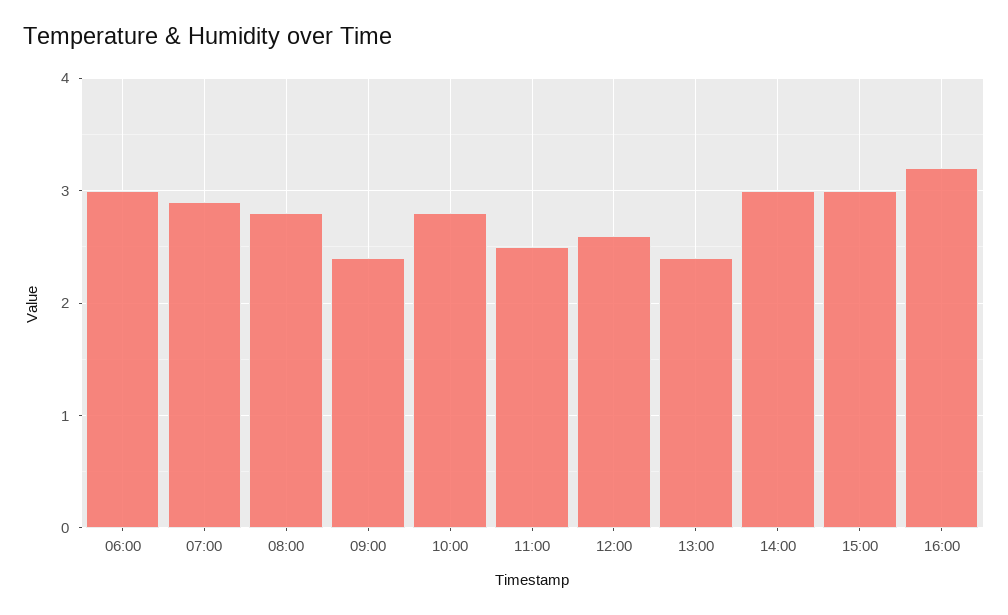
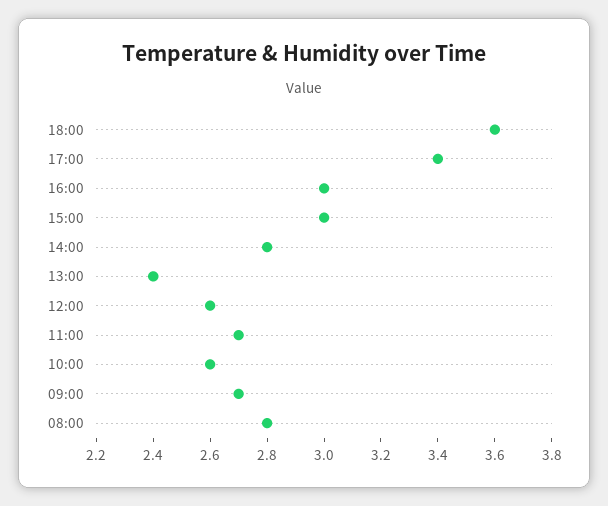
06:00: 3 -> none
07:00: 2.9 -> none
09:00: 2.4 -> 2.7
10:00: 2.8 -> 2.6
11:00: 2.5 -> 2.7
14:00: 3 -> 2.8
16:00: 3.2 -> 3
18:00: none -> 3.6
17:00: none -> 3.4

